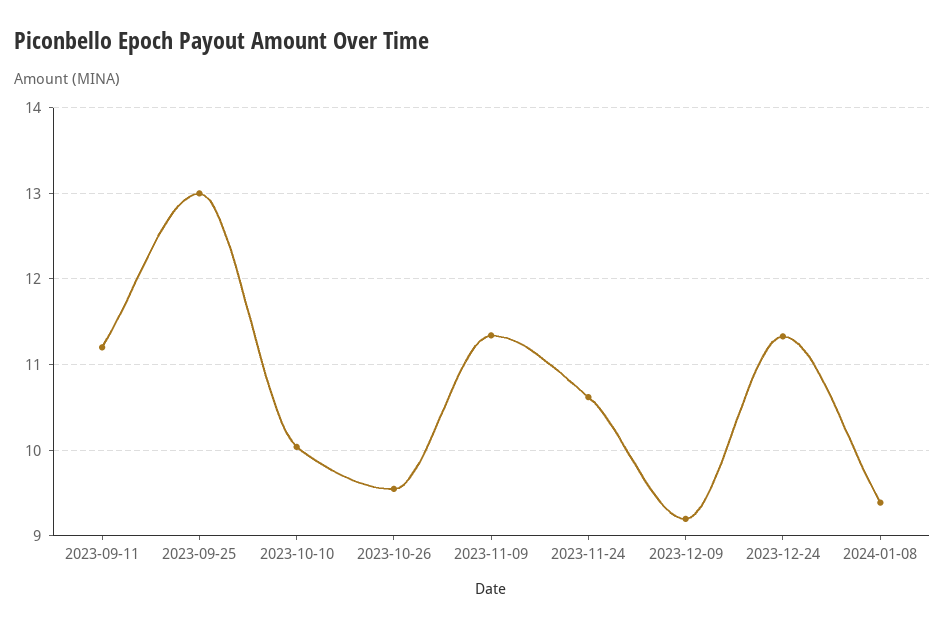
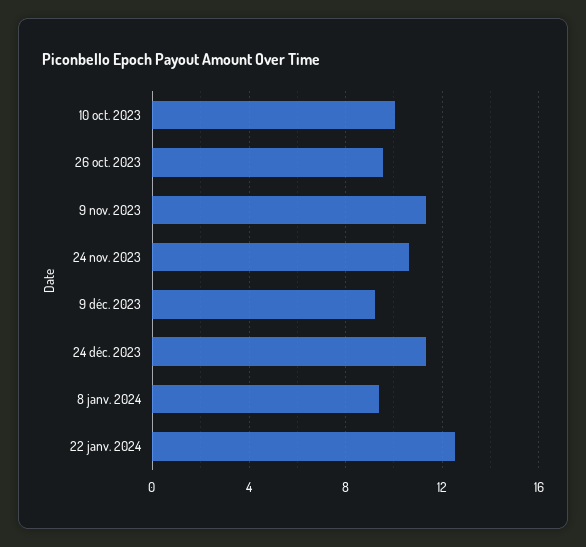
2023-09-11: 11.2 -> none
2023-09-25: 13 -> none
22 janv. 2024: none -> 12.5

